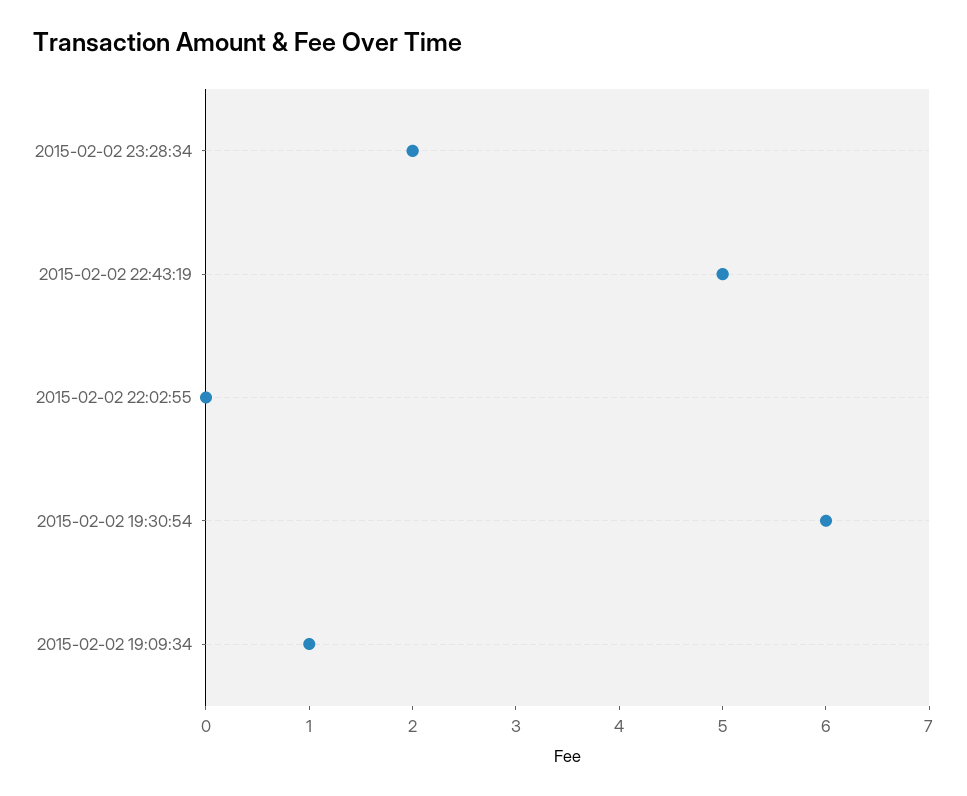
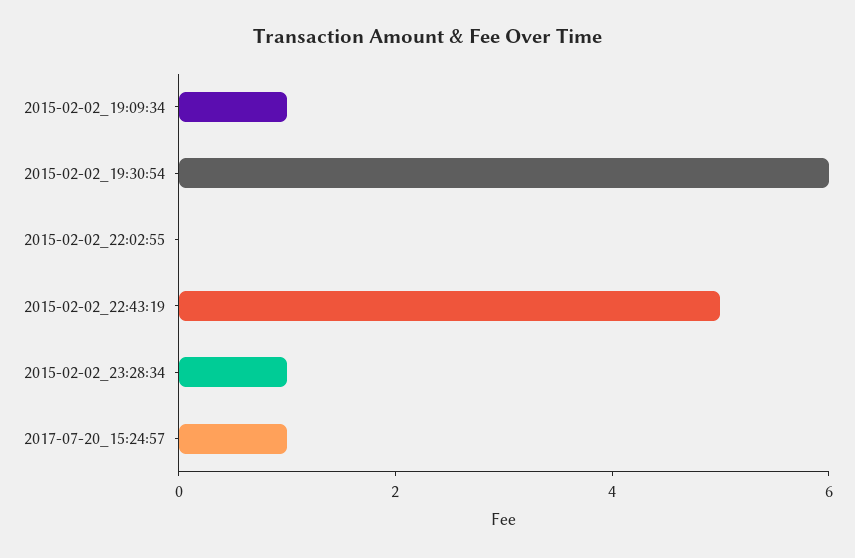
2015-02-02 23:28:34: 2 -> 1
2017-07-20_15:24:57: none -> 1

